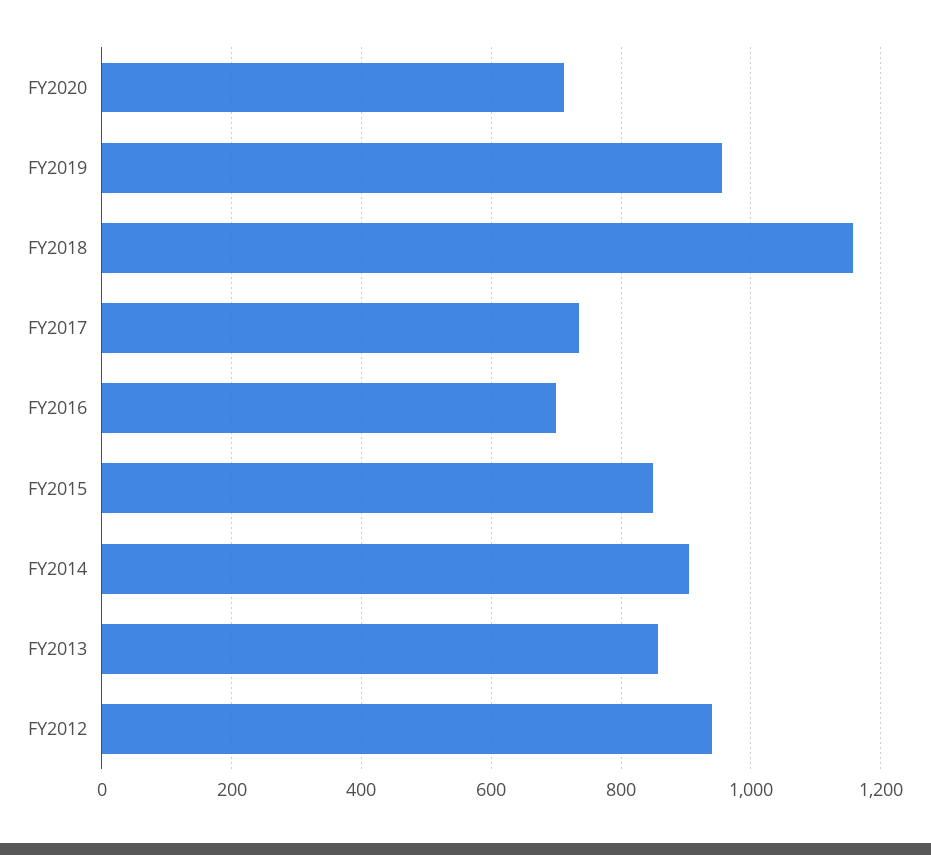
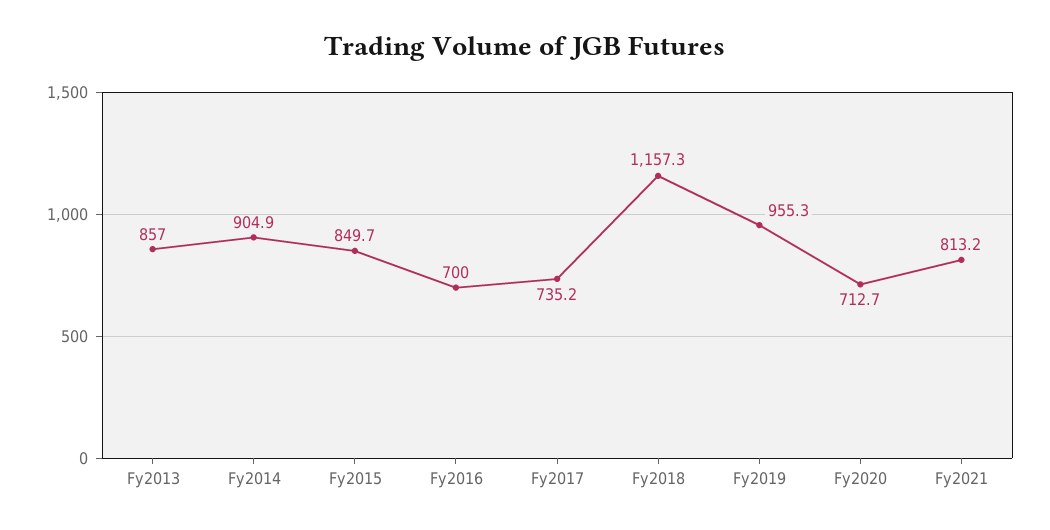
FY2012: 940 -> none
Fy2021: none -> 813.2

